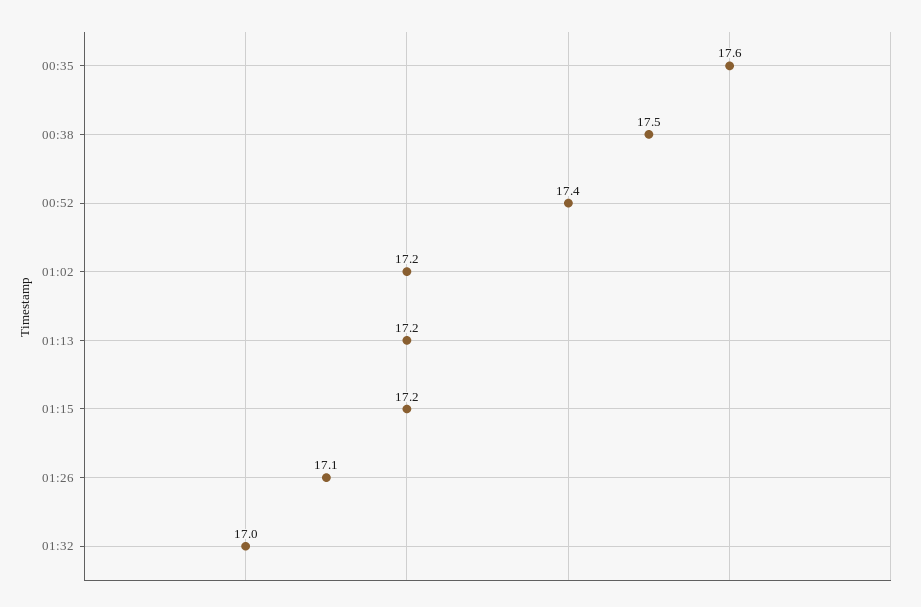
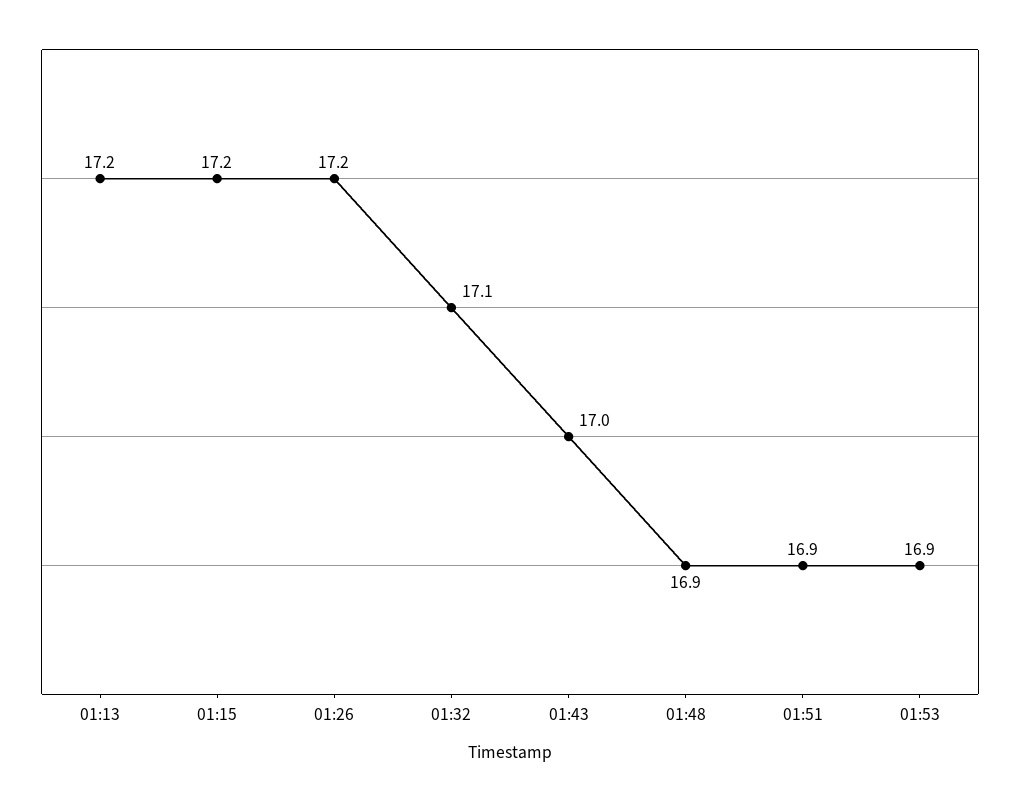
00:35: 17.6 -> none
00:38: 17.5 -> none
00:52: 17.4 -> none
01:02: 17.2 -> none
01:26: 17.1 -> 17.2
01:32: 17 -> 17.1
01:43: none -> 17
01:48: none -> 16.9
01:51: none -> 16.9
01:53: none -> 16.9

